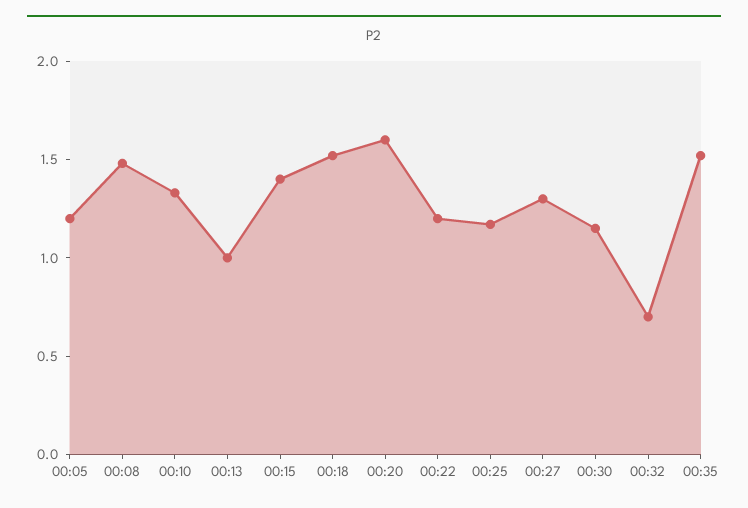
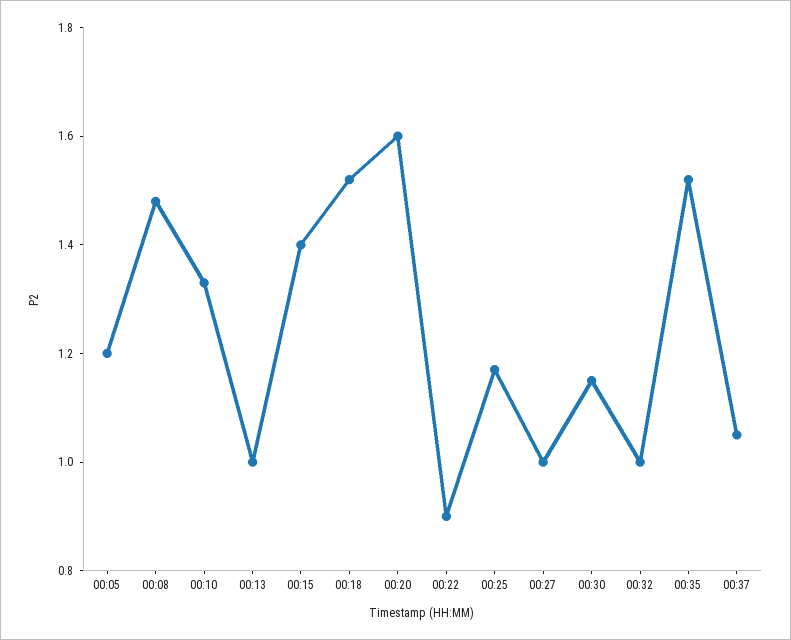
00:22: 1.2 -> 0.9
00:27: 1.3 -> 1
00:32: 0.7 -> 1
00:37: none -> 1.05

